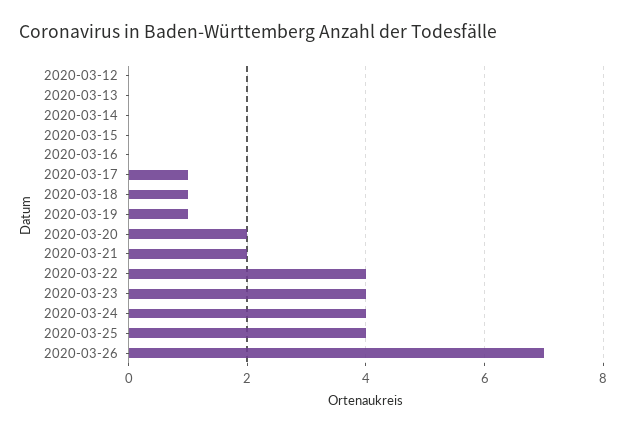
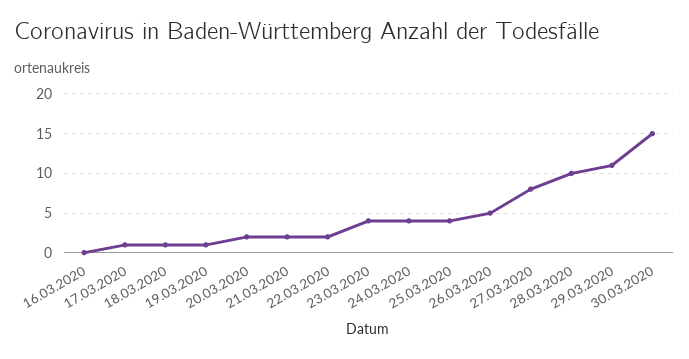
2020-03-12: 0 -> none
2020-03-13: 0 -> none
2020-03-14: 0 -> none
2020-03-15: 0 -> none
2020-03-22: 4 -> 2
2020-03-26: 7 -> 5
27.03.2020: none -> 8
28.03.2020: none -> 10
29.03.2020: none -> 11
30.03.2020: none -> 15

